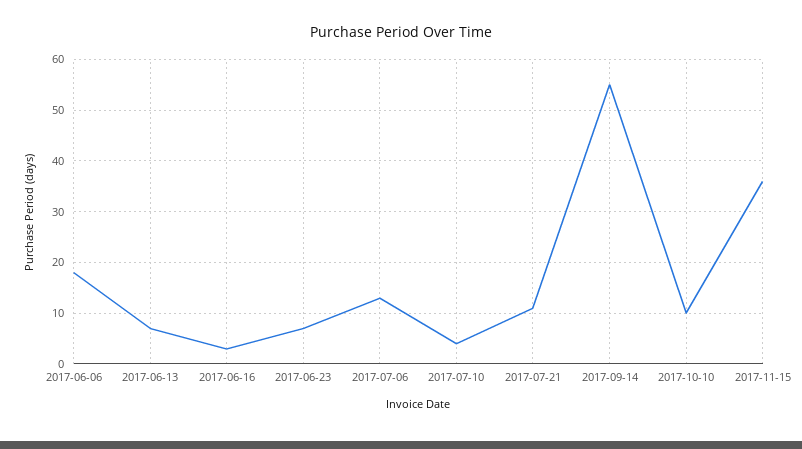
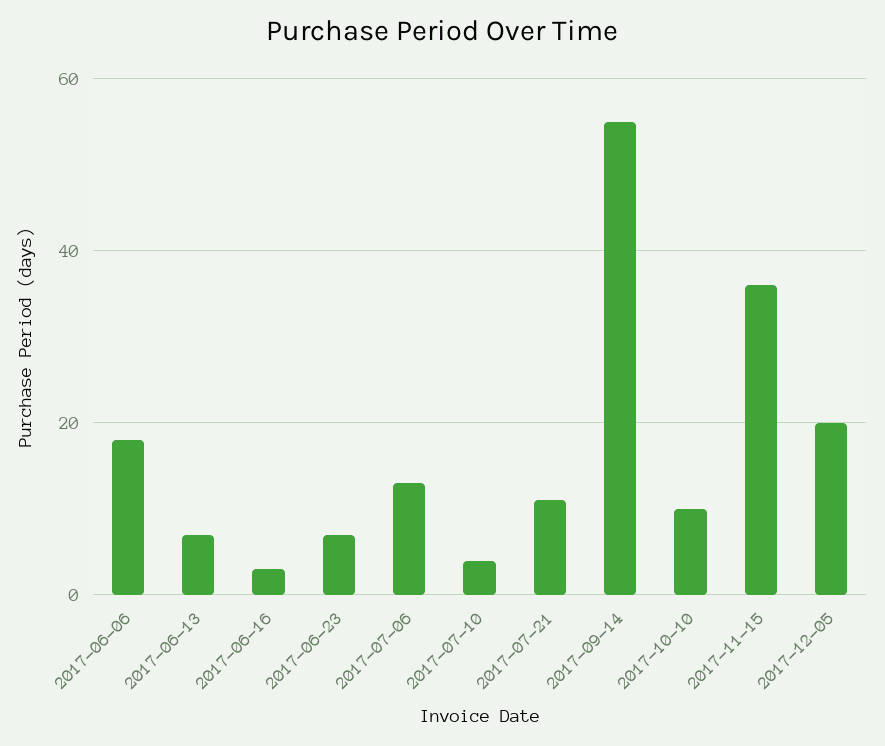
2017-12-05: none -> 20

